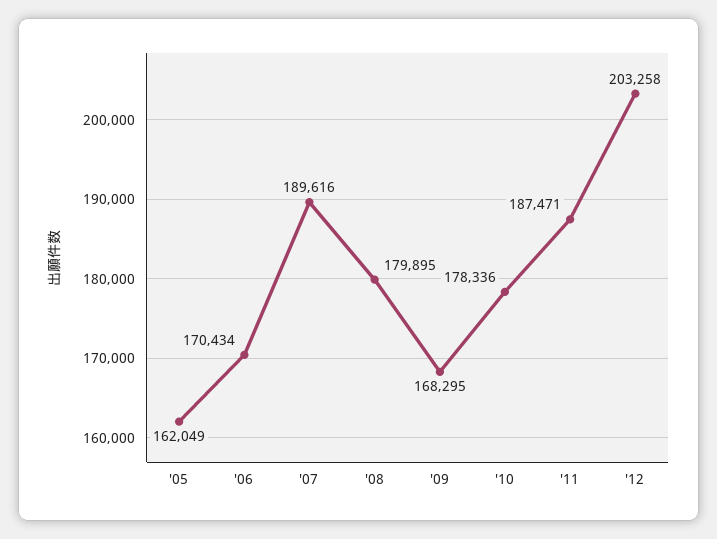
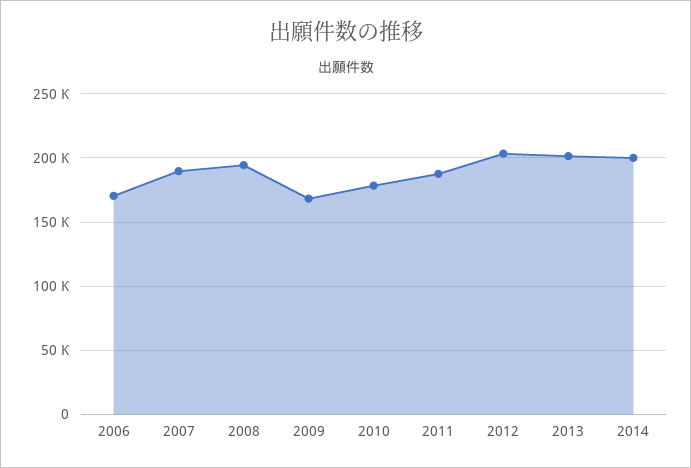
'05: 162049 -> none
'08: 179895 -> 195000
2013: none -> 200000
2014: none -> 200000

